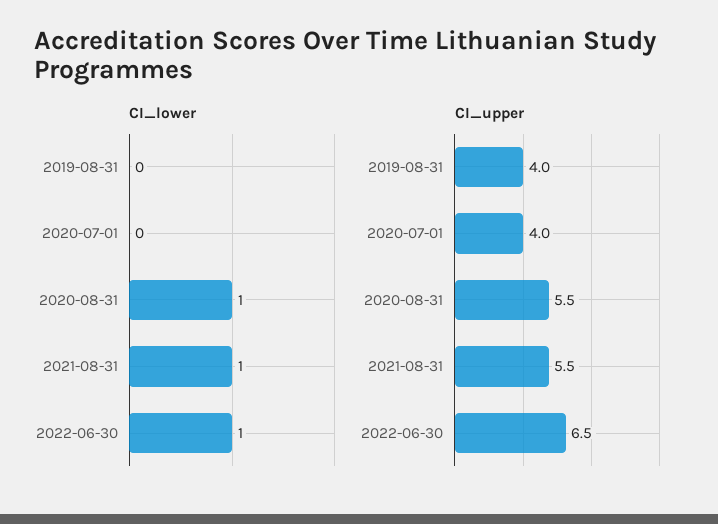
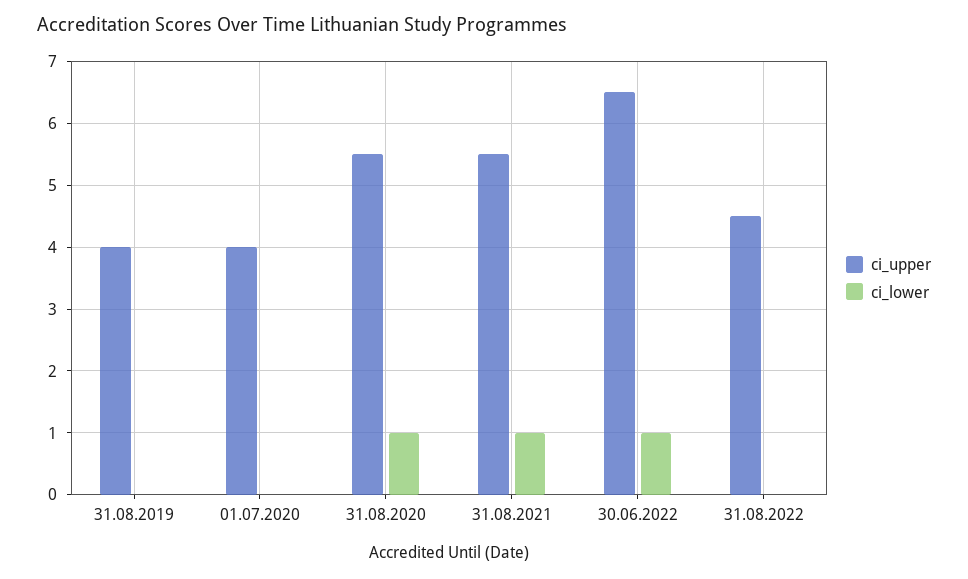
CI_upper, 31.08.2022: none -> 4.5
CI_lower, 31.08.2022: none -> 0

